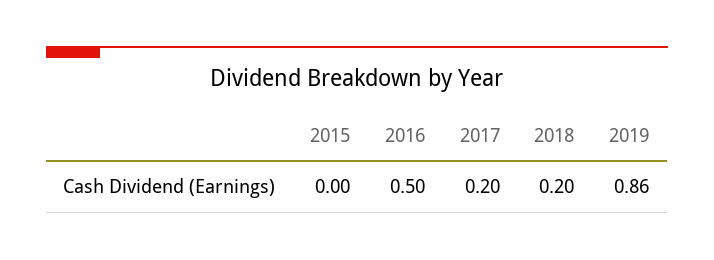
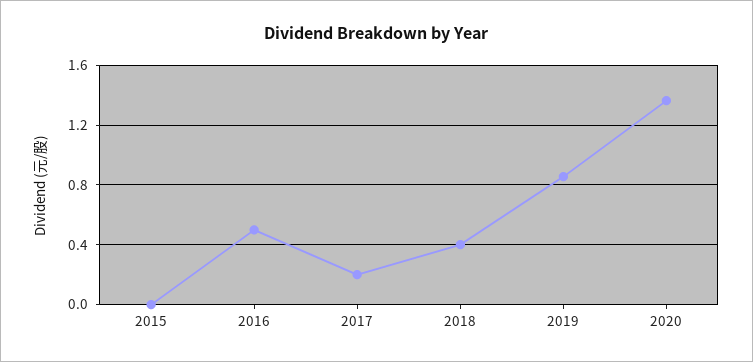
2018: 0.2 -> 0.4
2020: none -> 1.35

